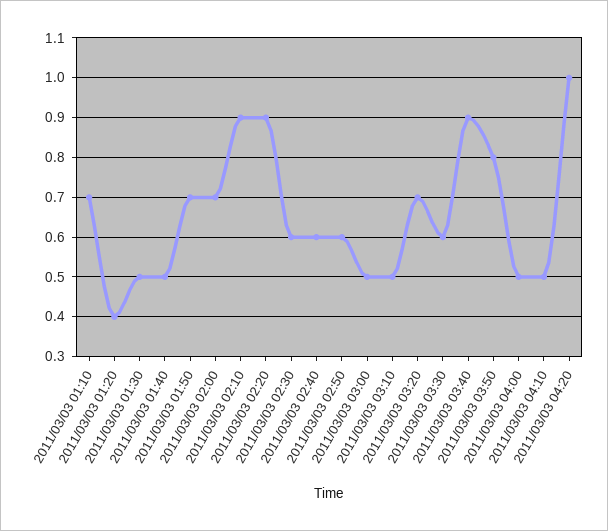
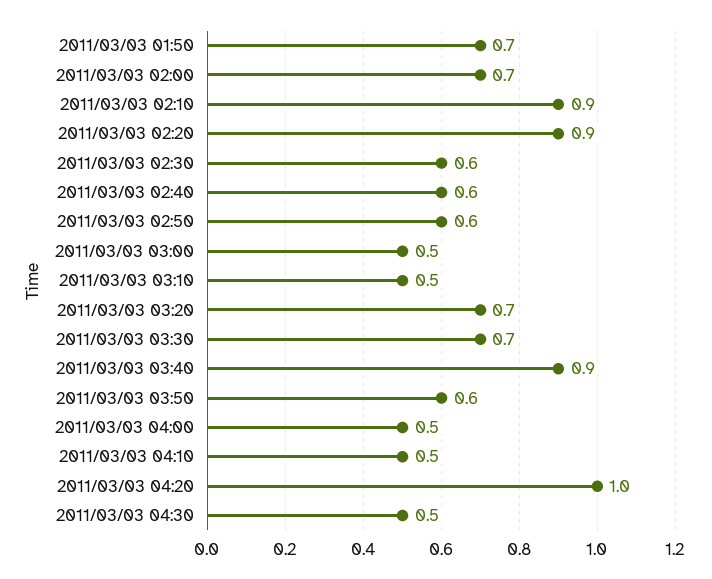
2011/03/03 01:10: 0.7 -> none
2011/03/03 01:20: 0.4 -> none
2011/03/03 01:30: 0.5 -> none
2011/03/03 01:40: 0.5 -> none
2011/03/03 03:30: 0.6 -> 0.7
2011/03/03 03:50: 0.8 -> 0.6
2011/03/03 04:30: none -> 0.5

